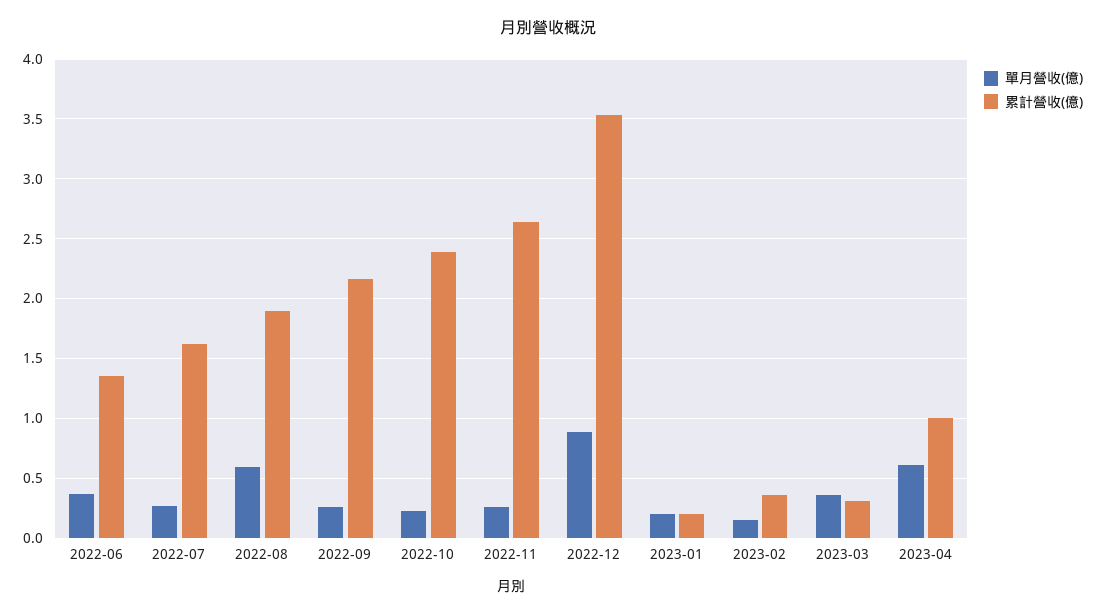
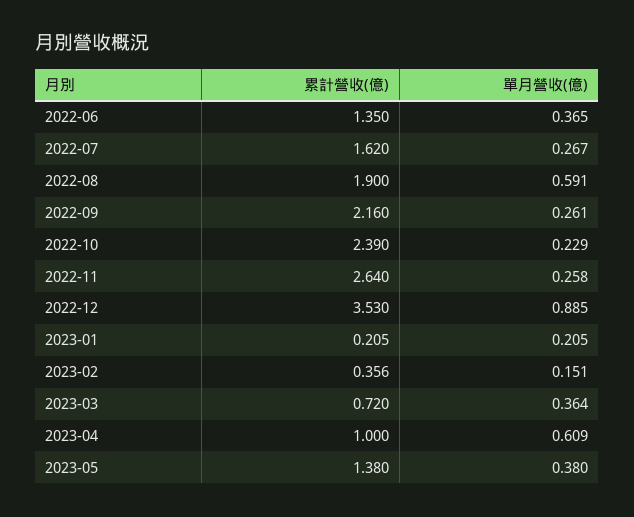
累計營收(億), 2023-03: 0.3 -> 0.72
累計營收(億), 2023-05: none -> 1.38
單月營收(億), 2023-05: none -> 0.38

